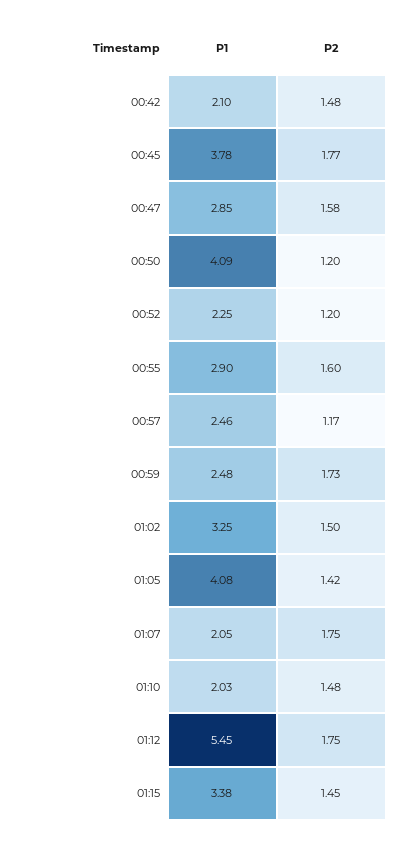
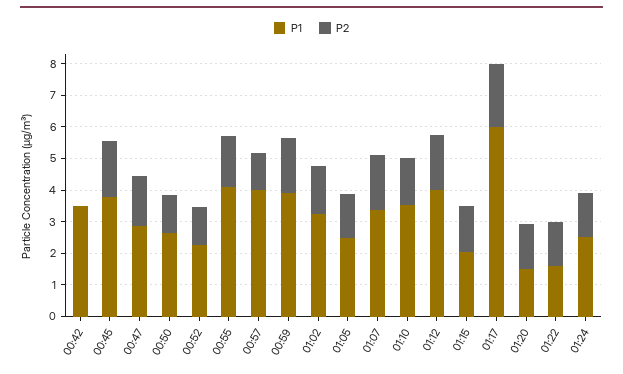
P1, 00:42: 2.1 -> 3.5
P2, 00:42: 1.48 -> 0
P1, 00:50: 4.09 -> 2.5
P1, 00:55: 2.9 -> 4
P1, 00:57: 2.46 -> 4
P1, 00:59: 2.48 -> 4
P1, 01:05: 4.08 -> 2.5
P1, 01:07: 2.05 -> 3.5
P1, 01:10: 2.03 -> 3.5
P1, 01:12: 5.45 -> 4
P1, 01:15: 3.38 -> 2
P1, 01:17: none -> 6
P2, 01:17: none -> 2
P1, 01:20: none -> 1.5
P2, 01:20: none -> 1.5
P1, 01:22: none -> 1.5
P2, 01:22: none -> 1.5
P1, 01:24: none -> 2.5
P2, 01:24: none -> 1.5

